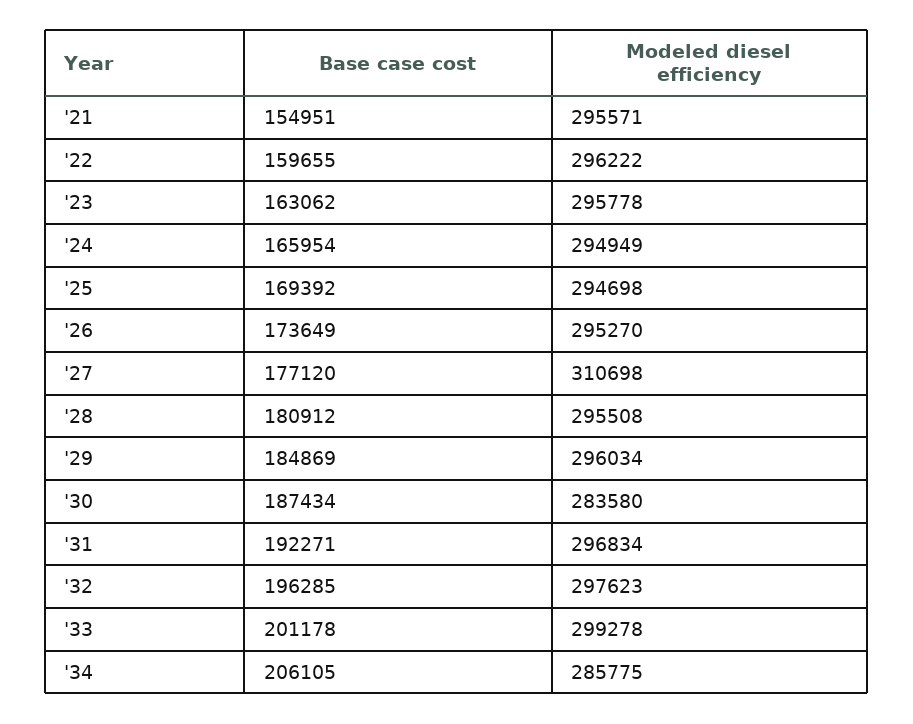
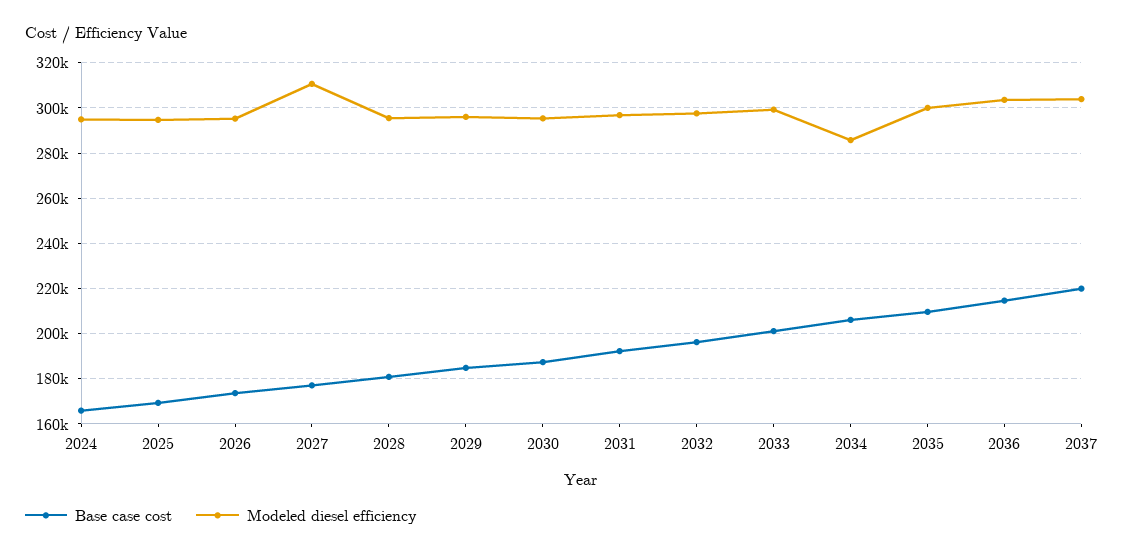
Base case cost, '21: 154951 -> none
Modeled diesel efficiency, '21: 295571 -> none
Base case cost, '22: 159655 -> none
Modeled diesel efficiency, '22: 296222 -> none
Base case cost, '23: 163062 -> none
Modeled diesel efficiency, '23: 295778 -> none
Modeled diesel efficiency, '30: 283580 -> 295000
Base case cost, 2035: none -> 210000
Modeled diesel efficiency, 2035: none -> 300000
Base case cost, 2036: none -> 215000
Modeled diesel efficiency, 2036: none -> 305000
Base case cost, 2037: none -> 220000
Modeled diesel efficiency, 2037: none -> 305000

